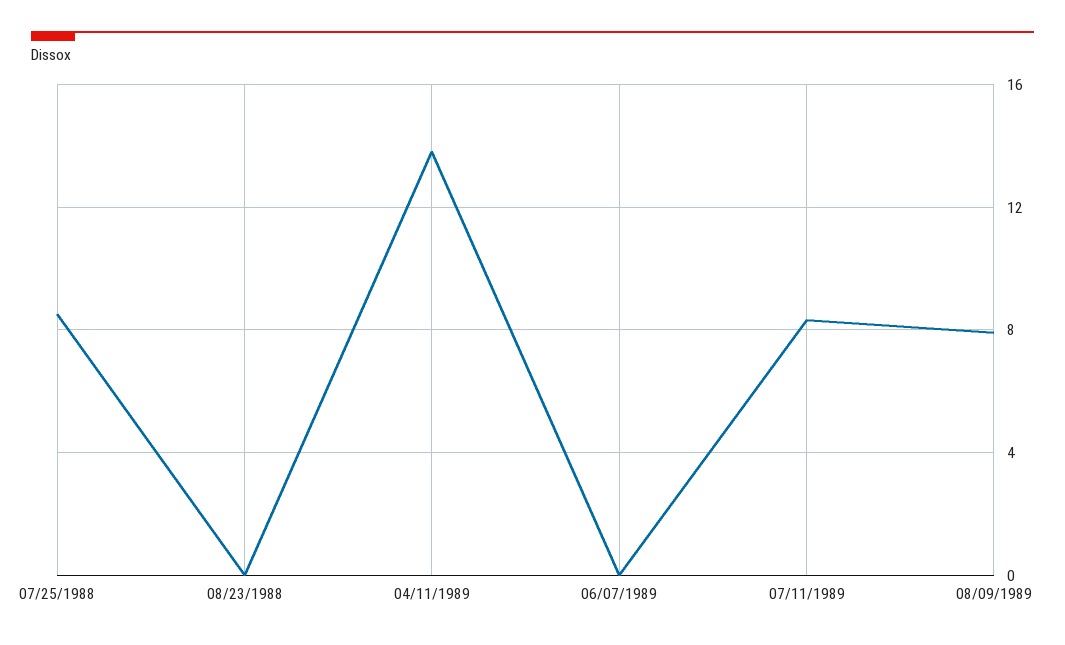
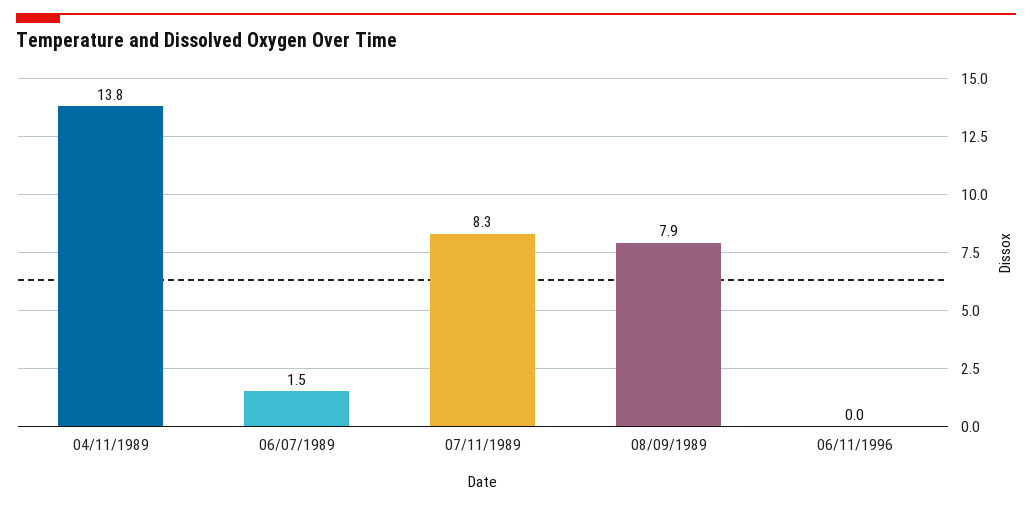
07/25/1988: 8.5 -> none
08/23/1988: 0 -> none
06/07/1989: 0 -> 1.5
06/11/1996: none -> 0

